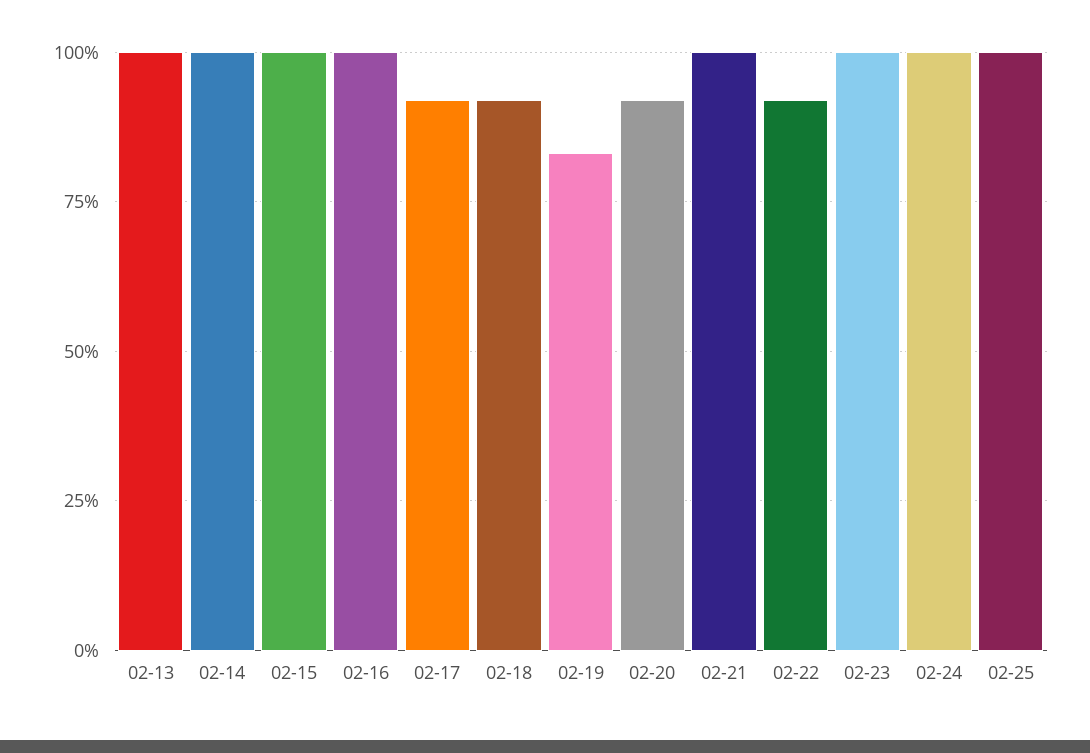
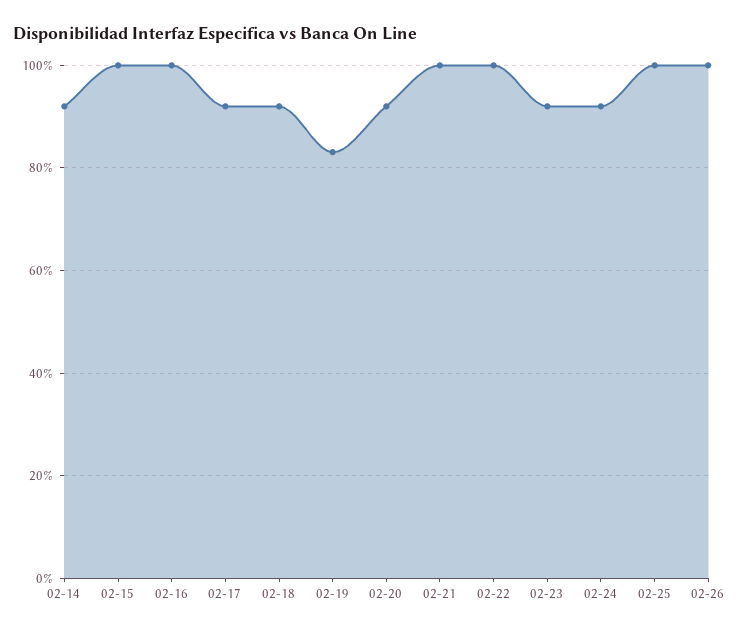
02-13: 100 -> none
02-14: 100 -> 92
02-22: 92.5 -> 100
02-23: 100 -> 92
02-24: 100 -> 92
02-26: none -> 100

